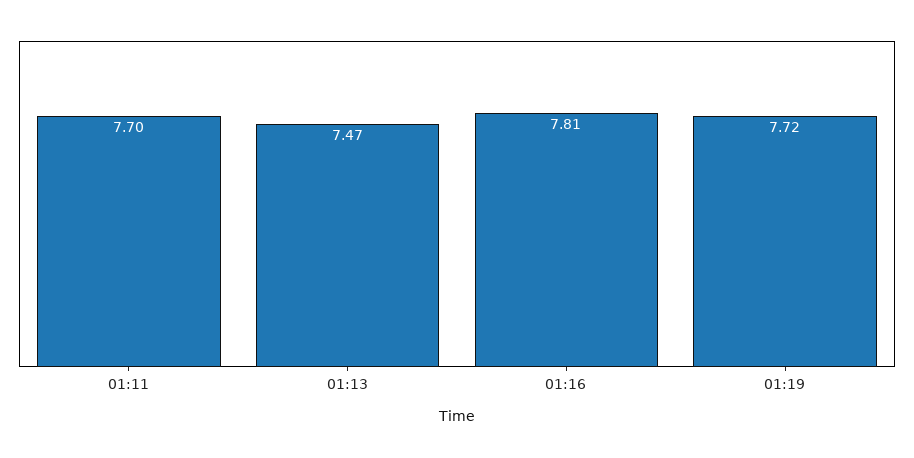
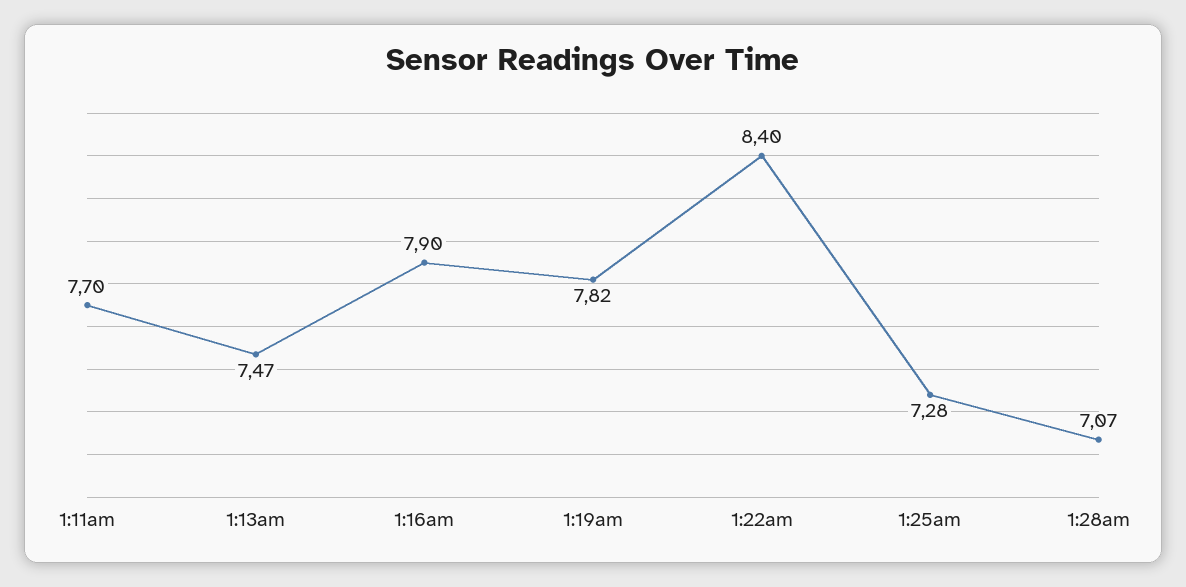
01:16: 7.81 -> 7.9
01:19: 7.72 -> 7.82
1:22am: none -> 8.4
1:25am: none -> 7.28
1:28am: none -> 7.07

